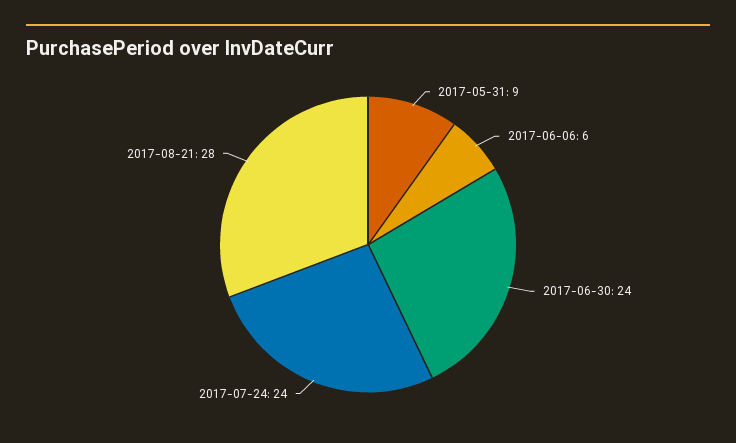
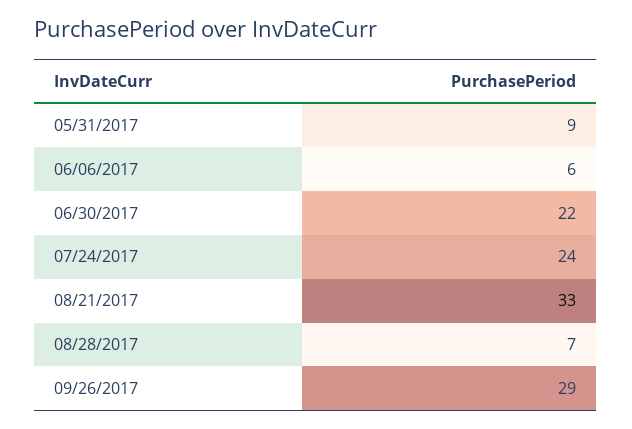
2017-06-30: 24 -> 22
2017-08-21: 28 -> 33
08/28/2017: none -> 7
09/26/2017: none -> 29

